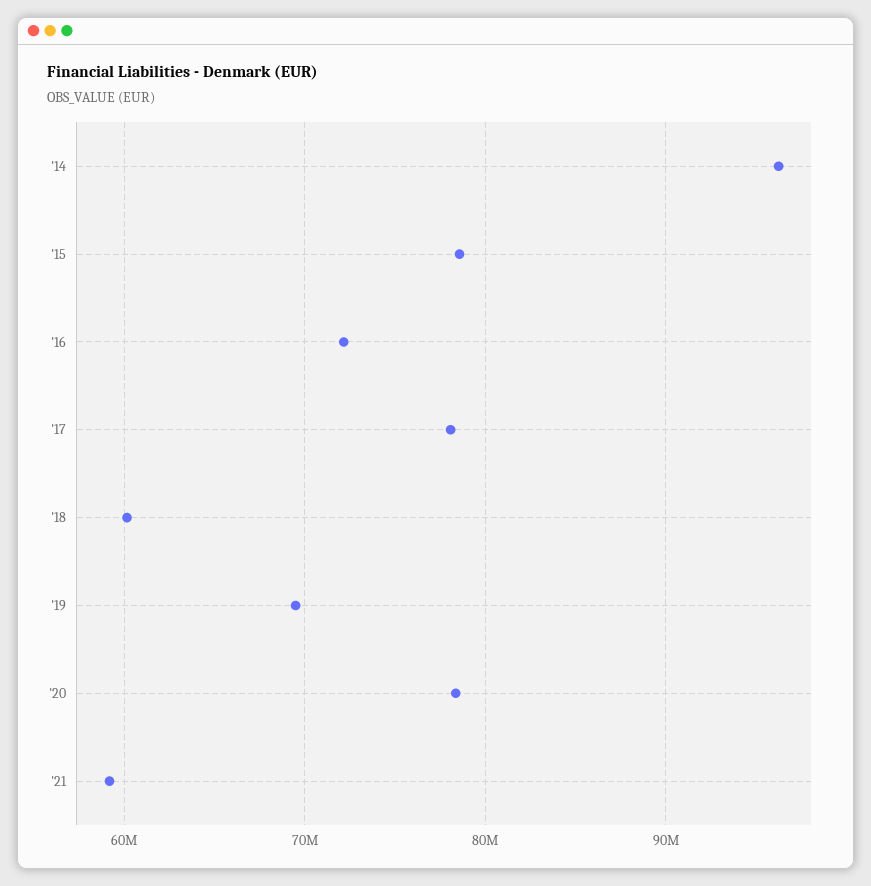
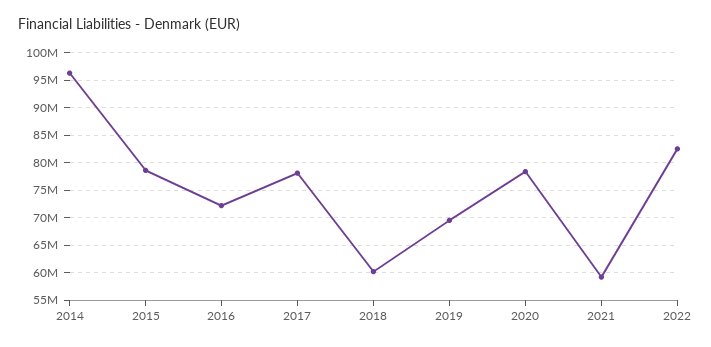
2022: none -> 82500000

